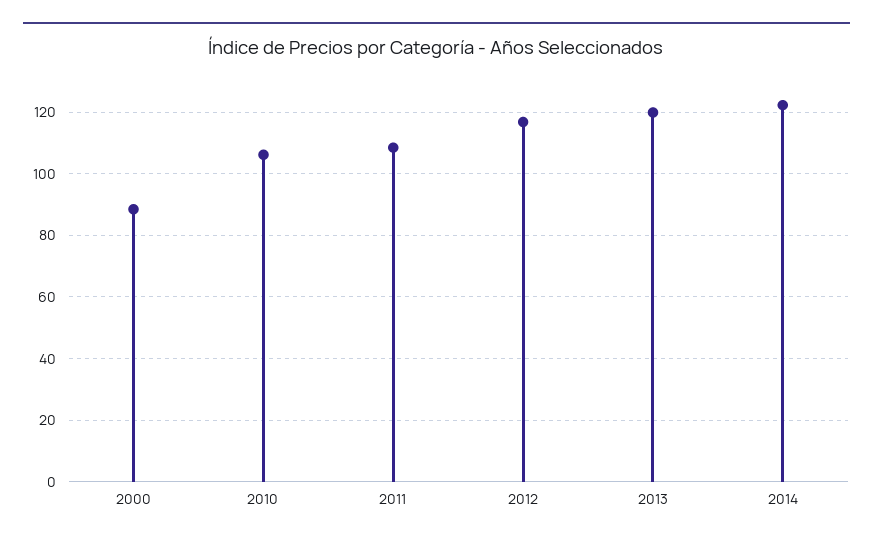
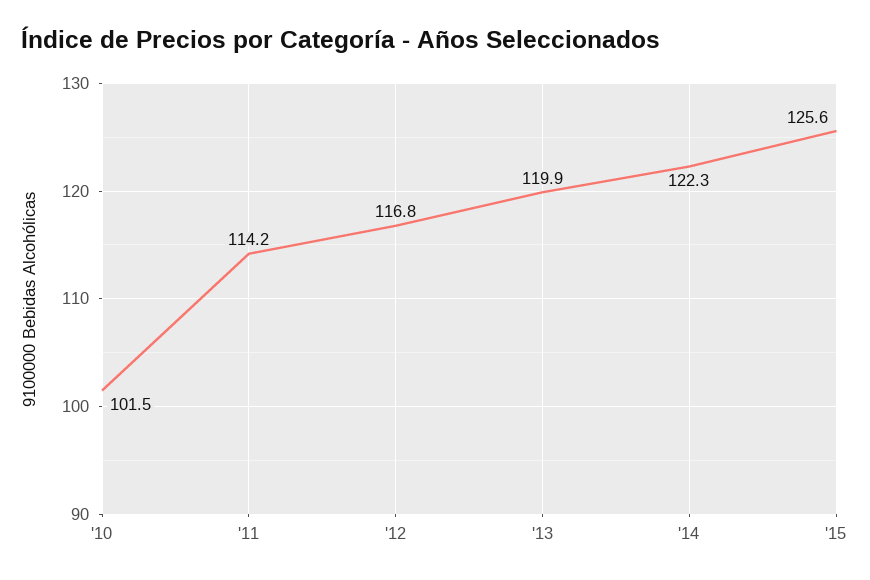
2000: 88 -> none
2010: 106 -> 101.5
2011: 108 -> 114.2
'15: none -> 125.6

